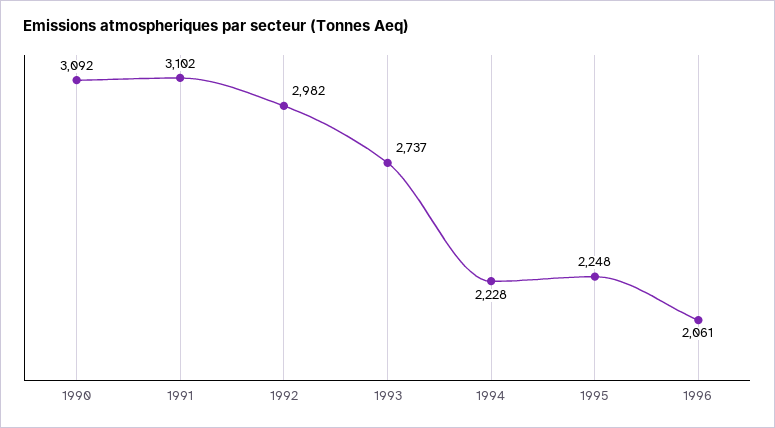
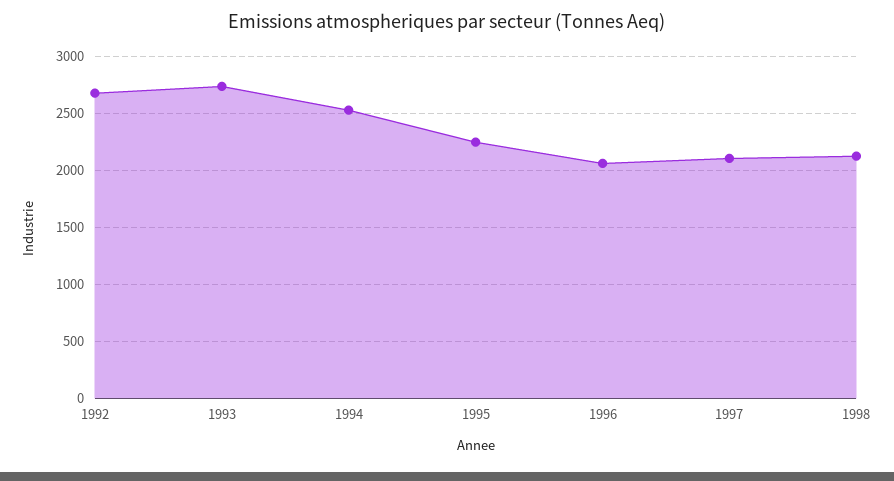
1990: 3092 -> none
1991: 3102 -> none
1992: 2982 -> 2700
1994: 2228 -> 2500
1997: none -> 2100
1998: none -> 2100

